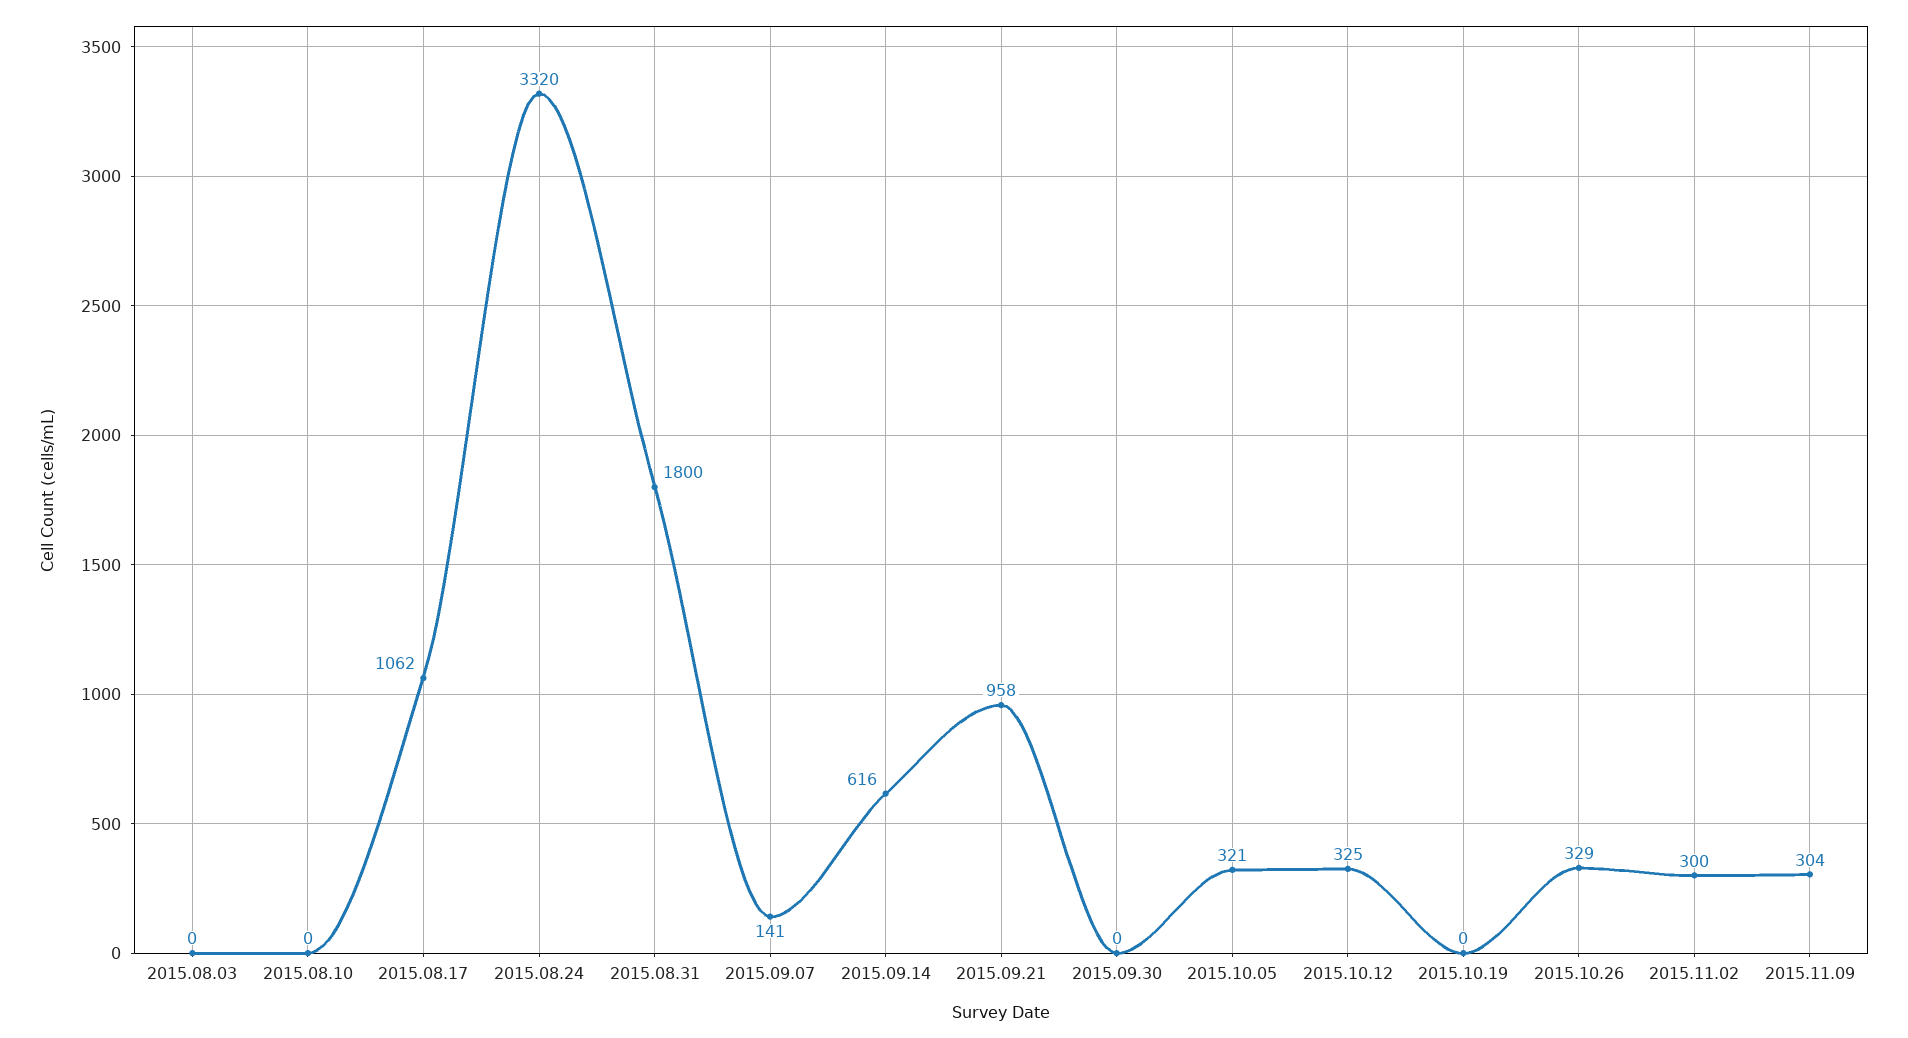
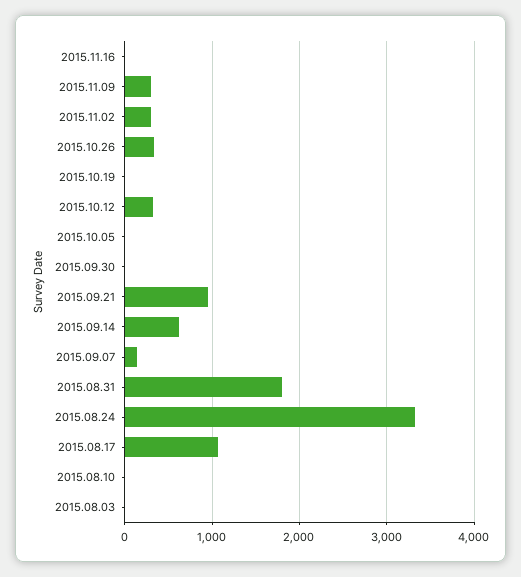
2015.10.05: 321 -> 0
2015.11.16: none -> 0

